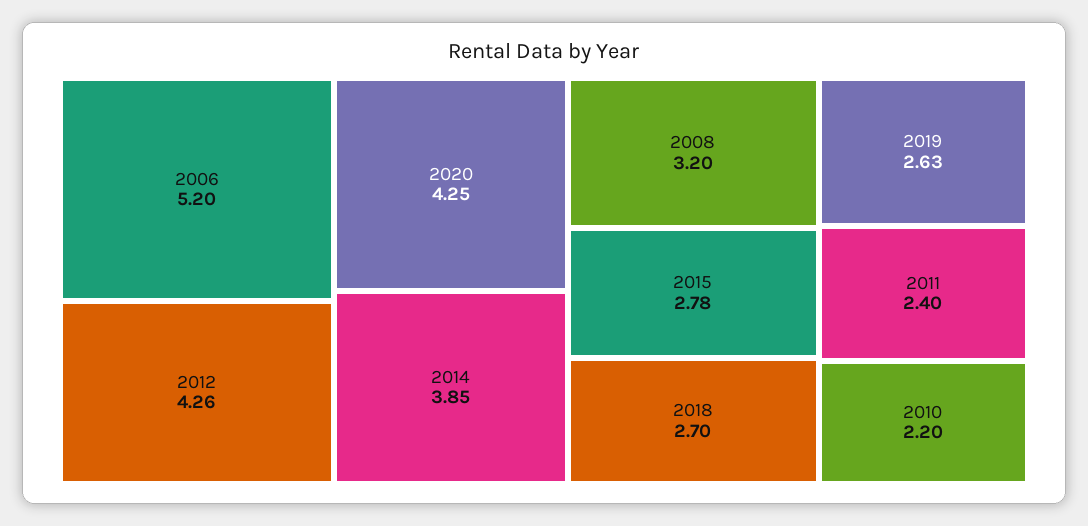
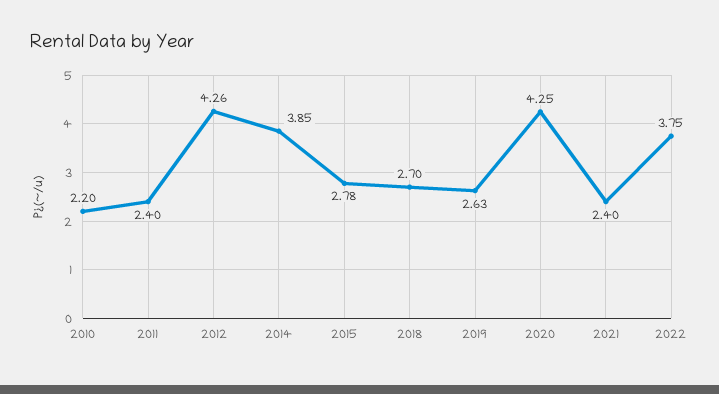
2006: 5.2 -> none
2008: 3.2 -> none
2021: none -> 2.4
2022: none -> 3.75

